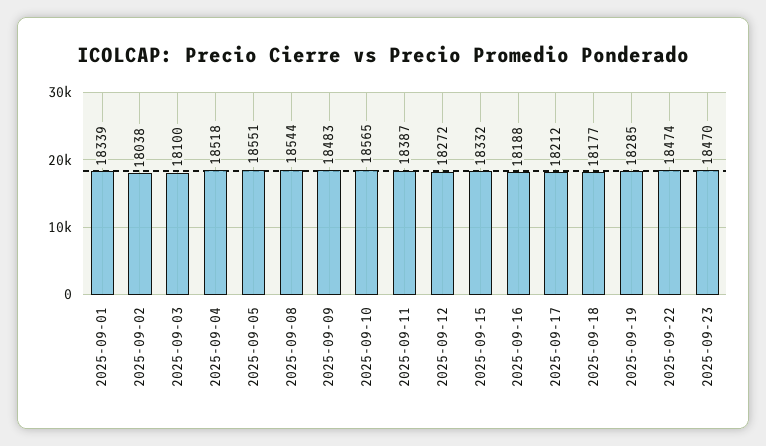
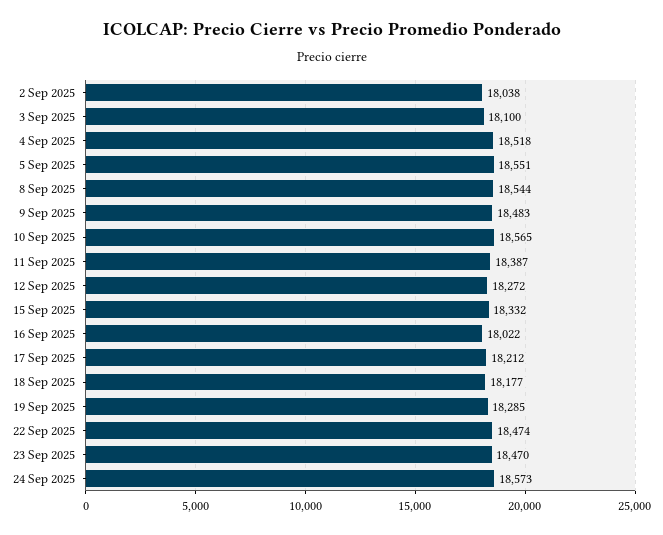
2025-09-01: 18339 -> none
2025-09-16: 18188 -> 18022
24 Sep 2025: none -> 18573

